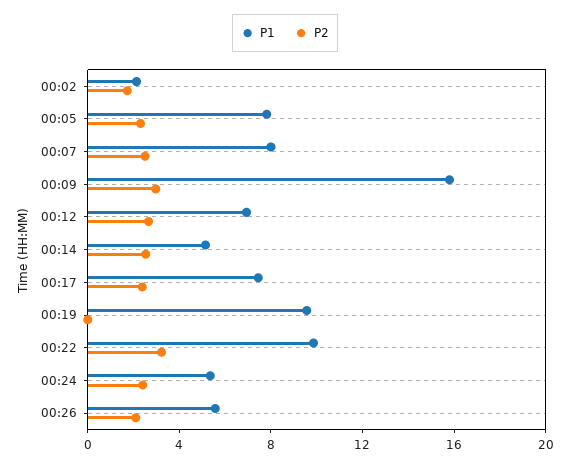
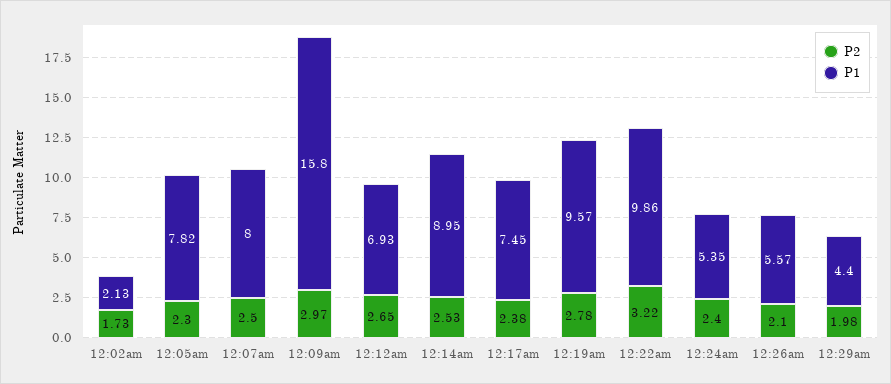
P1, 00:14: 5 -> 8.95
P2, 00:19: 0 -> 2.78
P2, 12:29am: none -> 1.98
P1, 12:29am: none -> 4.4

